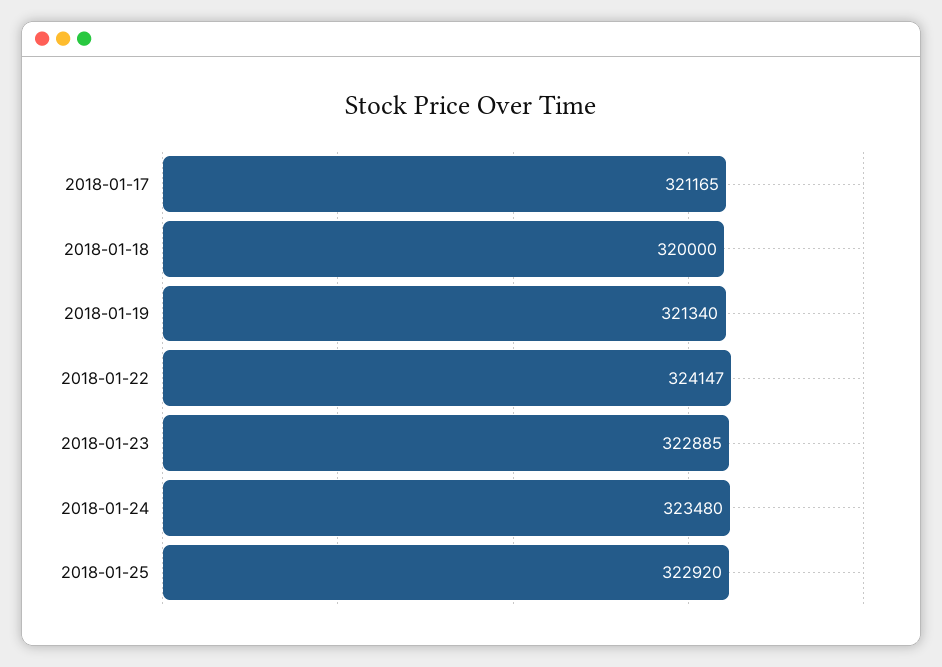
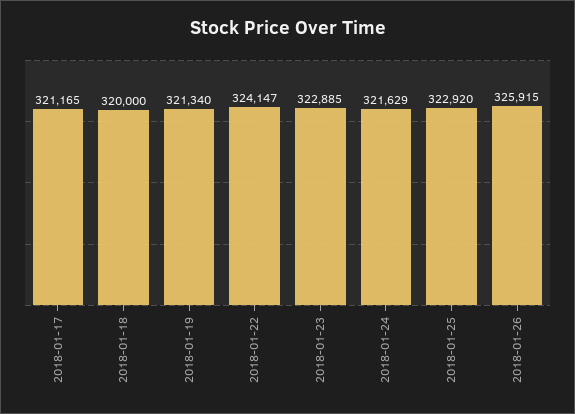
2018-01-24: 323480 -> 321629
2018-01-26: none -> 325915

